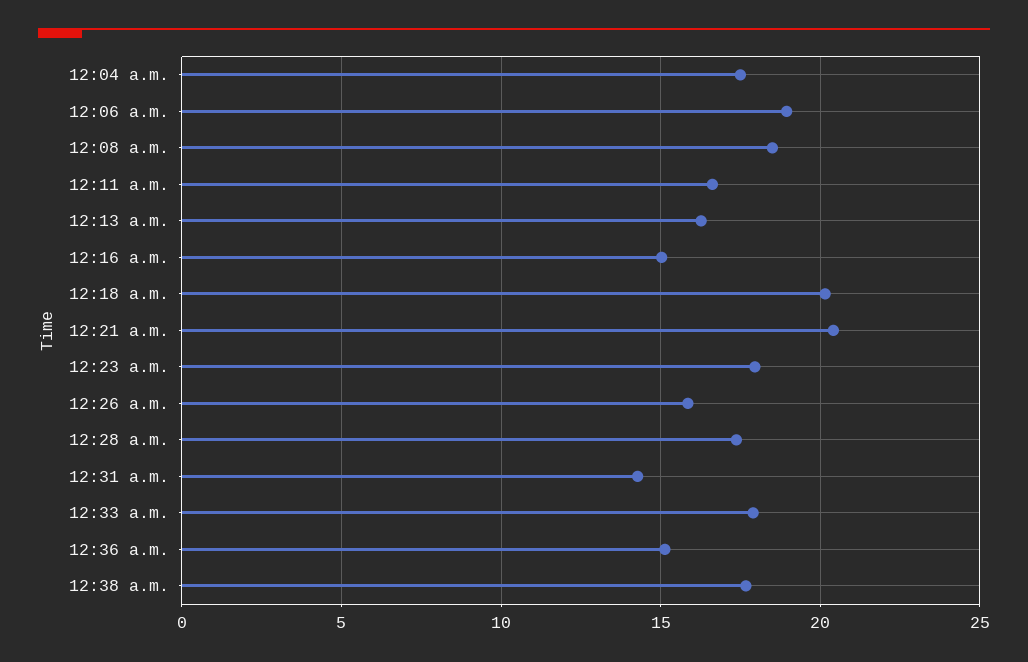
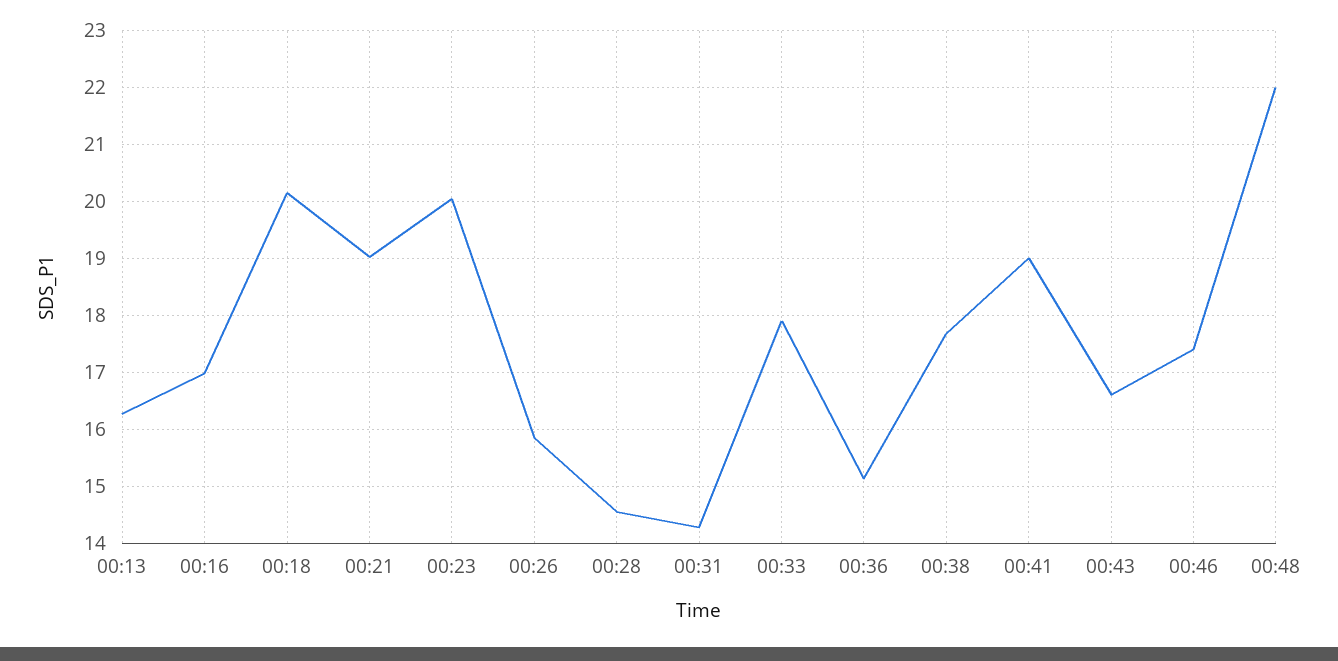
12:04 a.m.: 17.5 -> none
12:06 a.m.: 19 -> none
12:08 a.m.: 18.5 -> none
12:11 a.m.: 16.5 -> none
12:16 a.m.: 15 -> 17
12:21 a.m.: 20.5 -> 19
12:23 a.m.: 18 -> 20
12:28 a.m.: 17.5 -> 14.6
00:41: none -> 19
00:43: none -> 16.6
00:46: none -> 17.4
00:48: none -> 22

